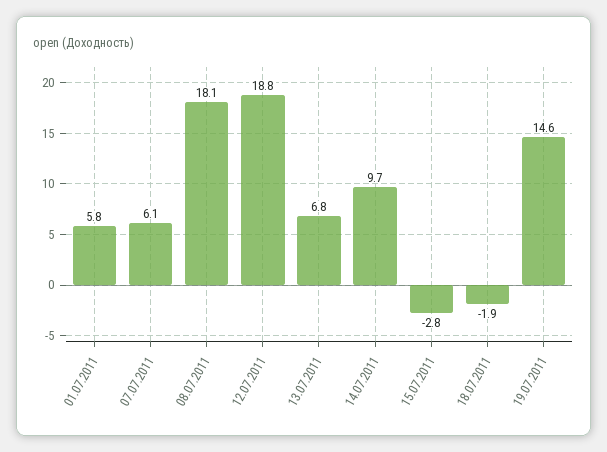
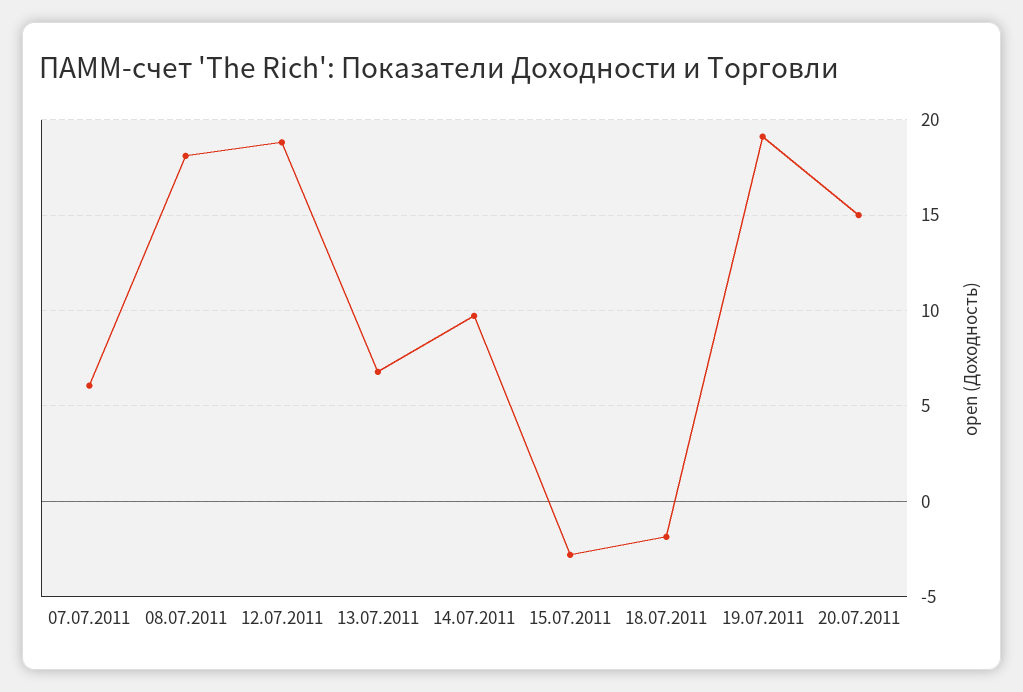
01.07.2011: 5.8 -> none
19.07.2011: 14.6 -> 19
20.07.2011: none -> 15

